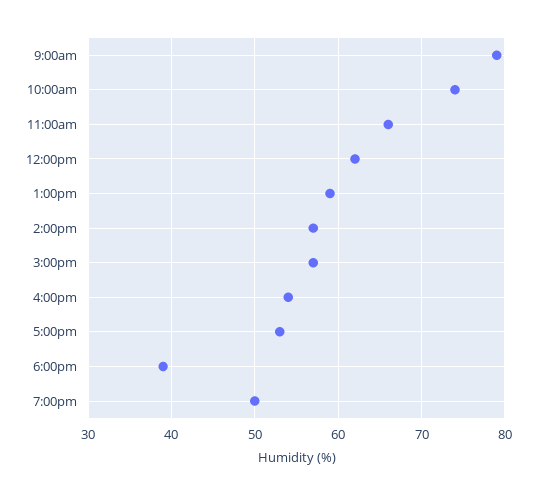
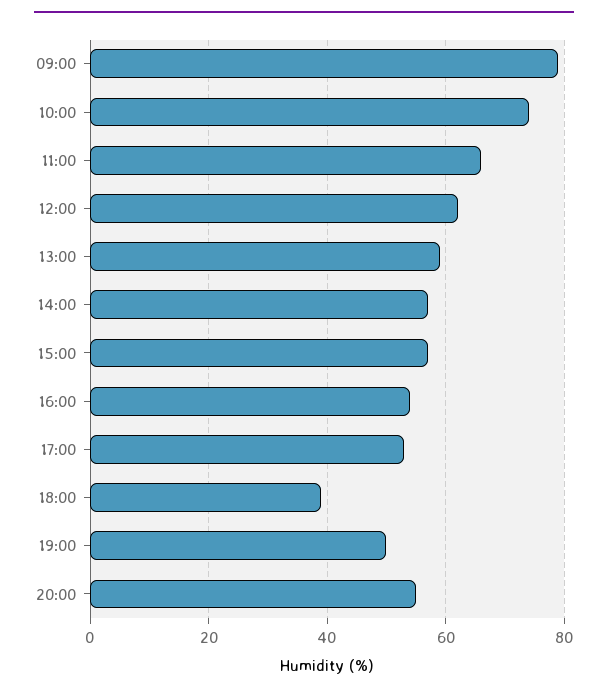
20:00: none -> 55

